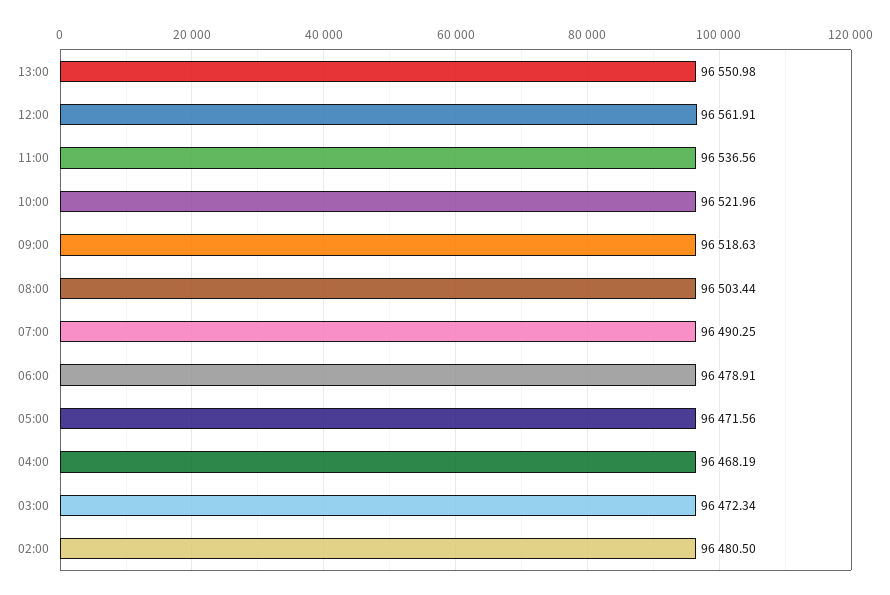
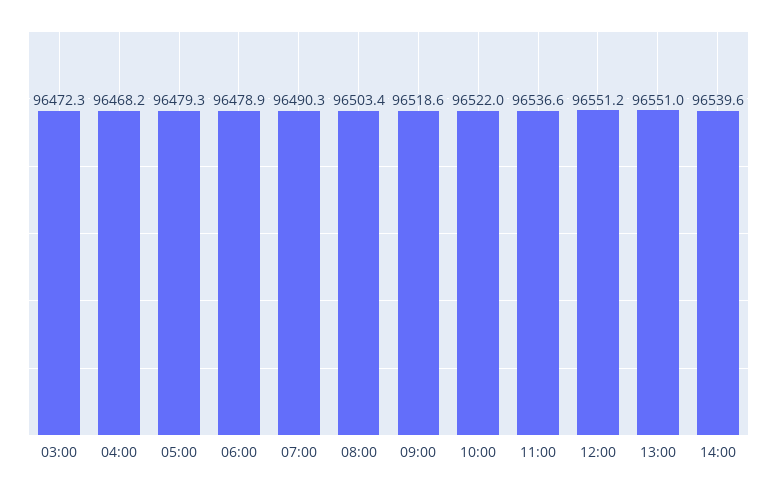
12:00: 96561.91 -> 96551.2
05:00: 96471.56 -> 96479.3
02:00: 96480.5 -> none
14:00: none -> 96539.6

